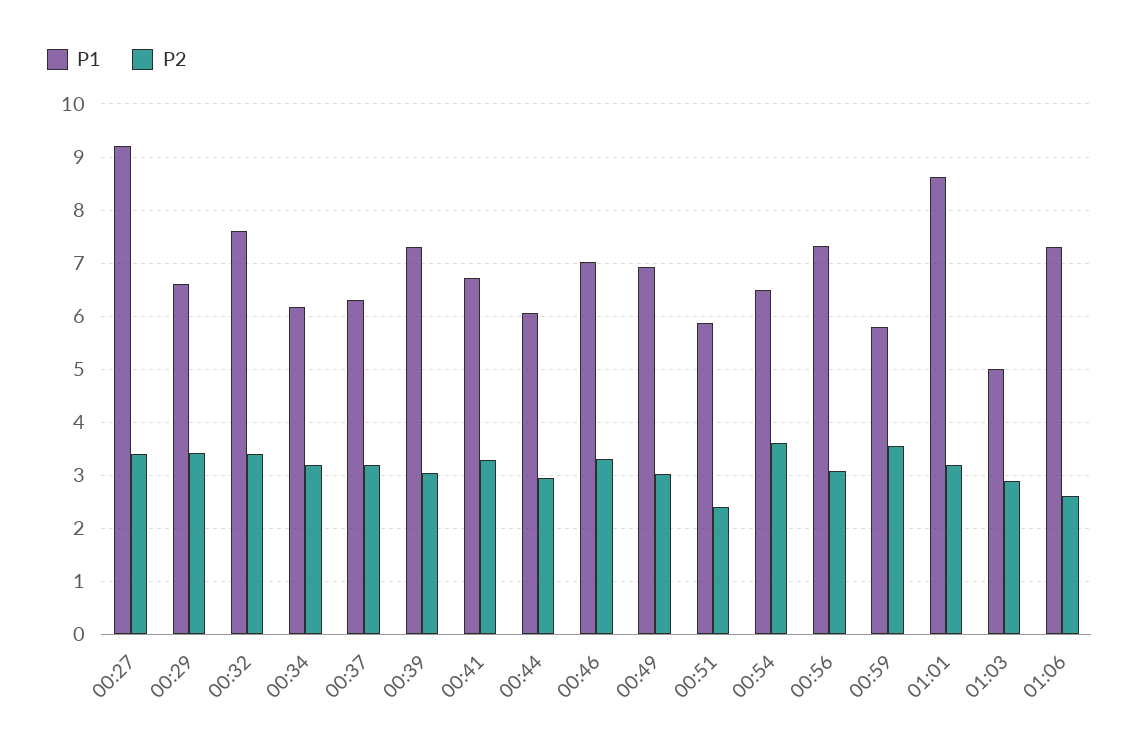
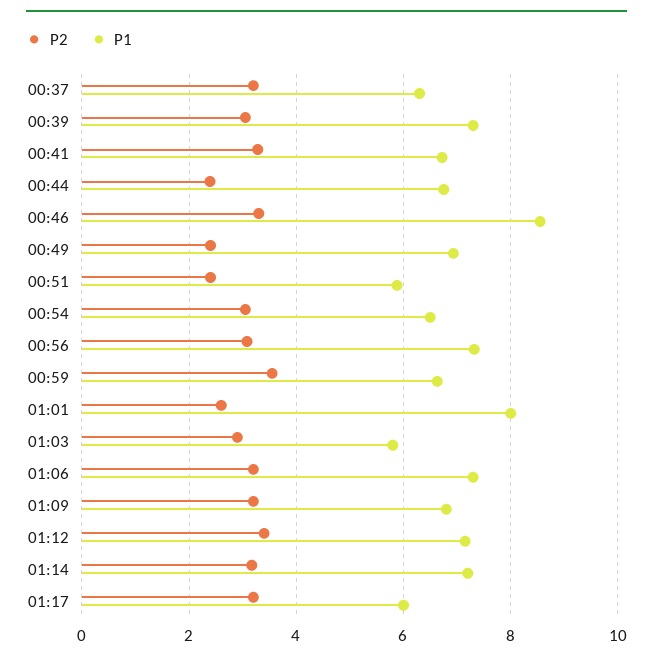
P1, 00:27: 9.2 -> none
P2, 00:27: 3.4 -> none
P1, 00:29: 6.6 -> none
P2, 00:29: 3.4 -> none
P1, 00:32: 7.6 -> none
P2, 00:32: 3.4 -> none
P1, 00:34: 6.2 -> none
P2, 00:34: 3.2 -> none
P1, 00:44: 6 -> 6.8
P2, 00:44: 3 -> 2.4
P1, 00:46: 7 -> 8.6
P2, 00:49: 3 -> 2.4
P2, 00:54: 3.6 -> 3
P1, 00:59: 5.8 -> 6.6
P1, 01:01: 8.6 -> 8
P2, 01:01: 3.2 -> 2.6
P1, 01:03: 5 -> 5.8
P2, 01:06: 2.6 -> 3.2
P2, 01:09: none -> 3.2
P1, 01:09: none -> 6.8
P2, 01:12: none -> 3.4
P1, 01:12: none -> 7.2
P2, 01:14: none -> 3.2
P1, 01:14: none -> 7.2
P2, 01:17: none -> 3.2
P1, 01:17: none -> 6

